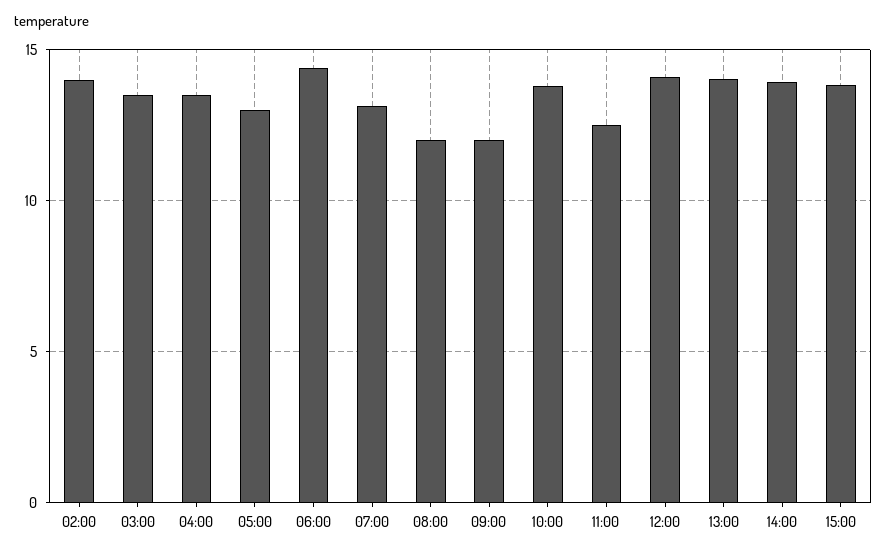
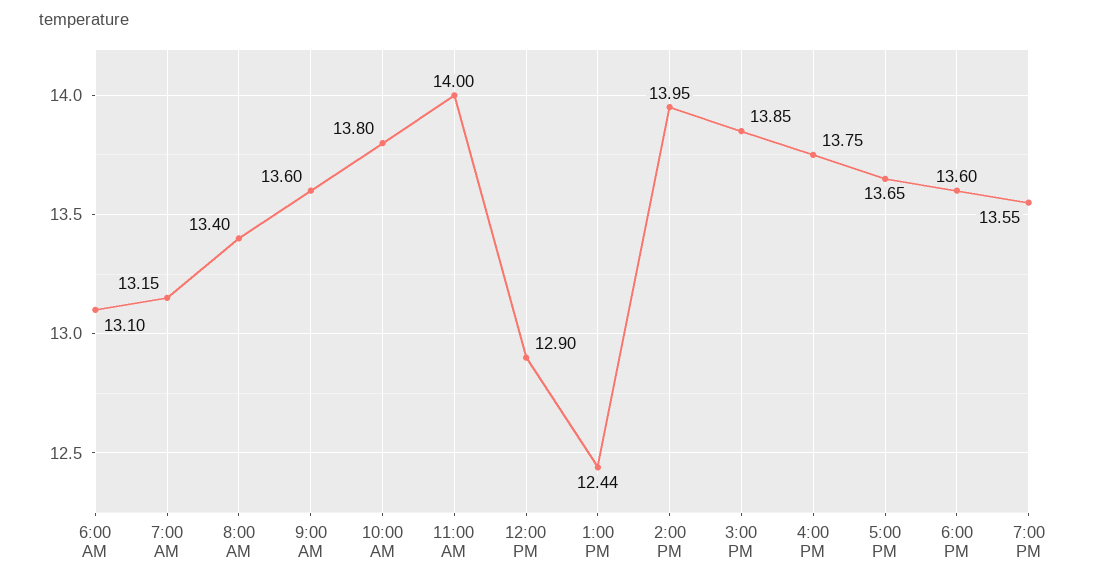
02:00: 14 -> none
03:00: 13.5 -> none
04:00: 13.5 -> none
05:00: 13 -> none
06:00: 14.5 -> 13.1
08:00: 12 -> 13.4
09:00: 12 -> 13.6
11:00: 12.5 -> 14
12:00: 14 -> 12.9
13:00: 14 -> 12.44
4:00 PM: none -> 13.75
5:00 PM: none -> 13.65
6:00 PM: none -> 13.6
7:00 PM: none -> 13.55

